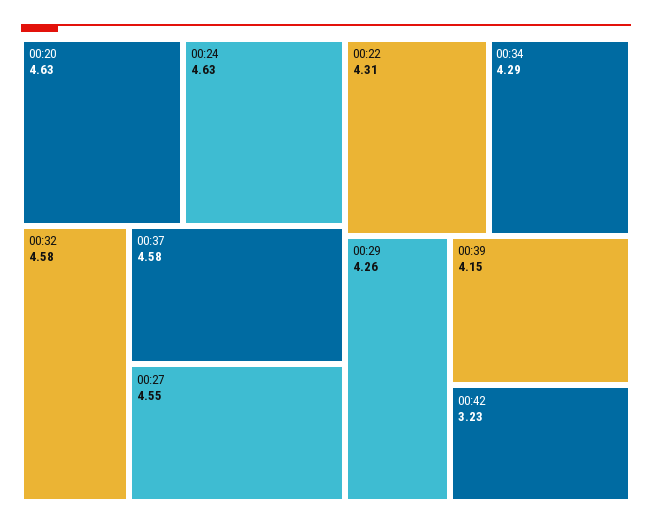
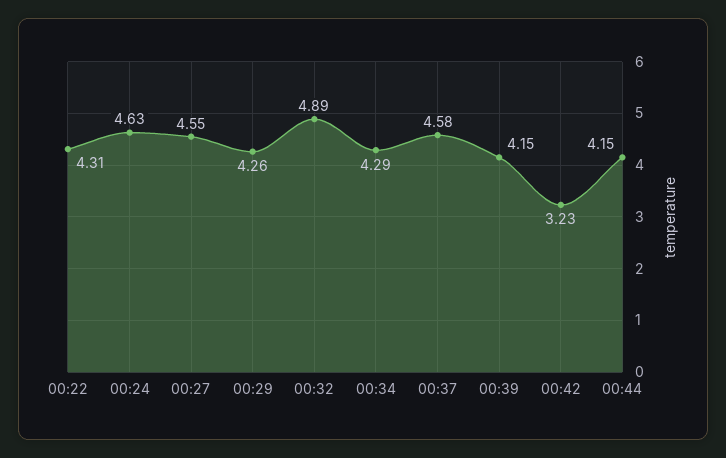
00:20: 4.63 -> none
00:32: 4.58 -> 4.89
00:44: none -> 4.15

